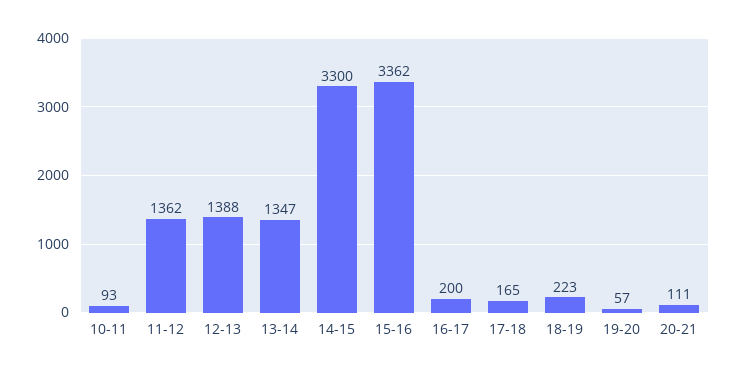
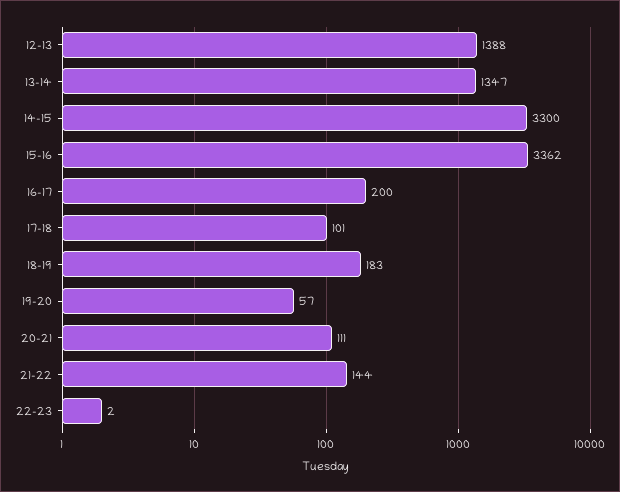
10-11: 93 -> none
11-12: 1362 -> none
17-18: 165 -> 101
18-19: 223 -> 183
21-22: none -> 144
22-23: none -> 2

